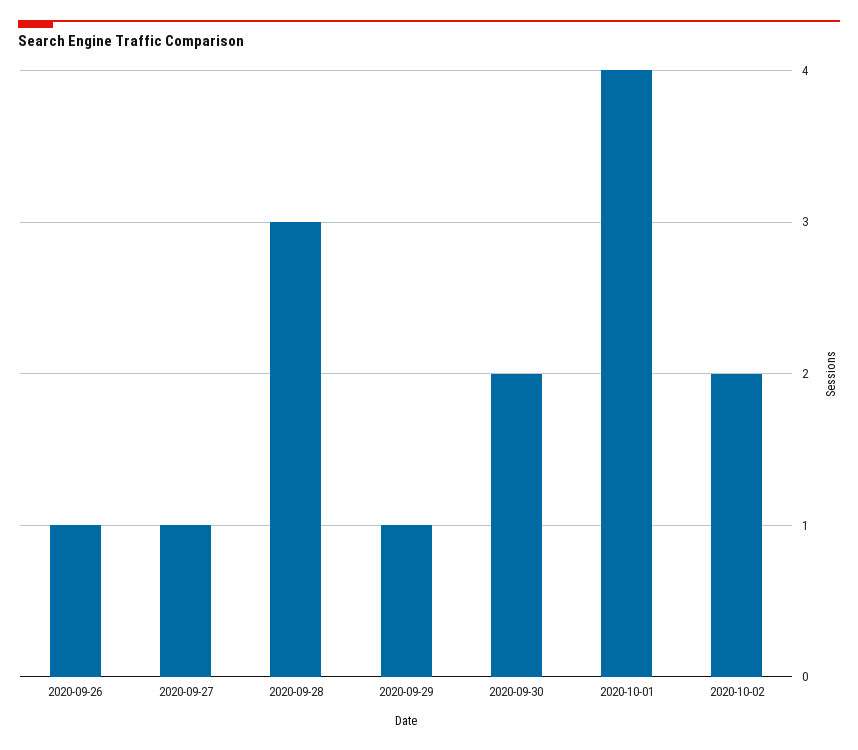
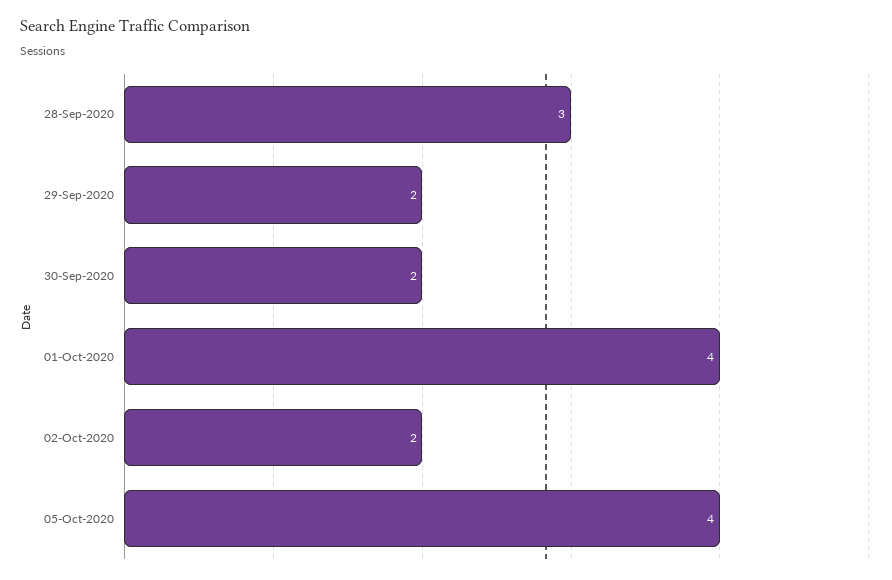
2020-09-26: 1 -> none
2020-09-27: 1 -> none
2020-09-29: 1 -> 2
05-Oct-2020: none -> 4

